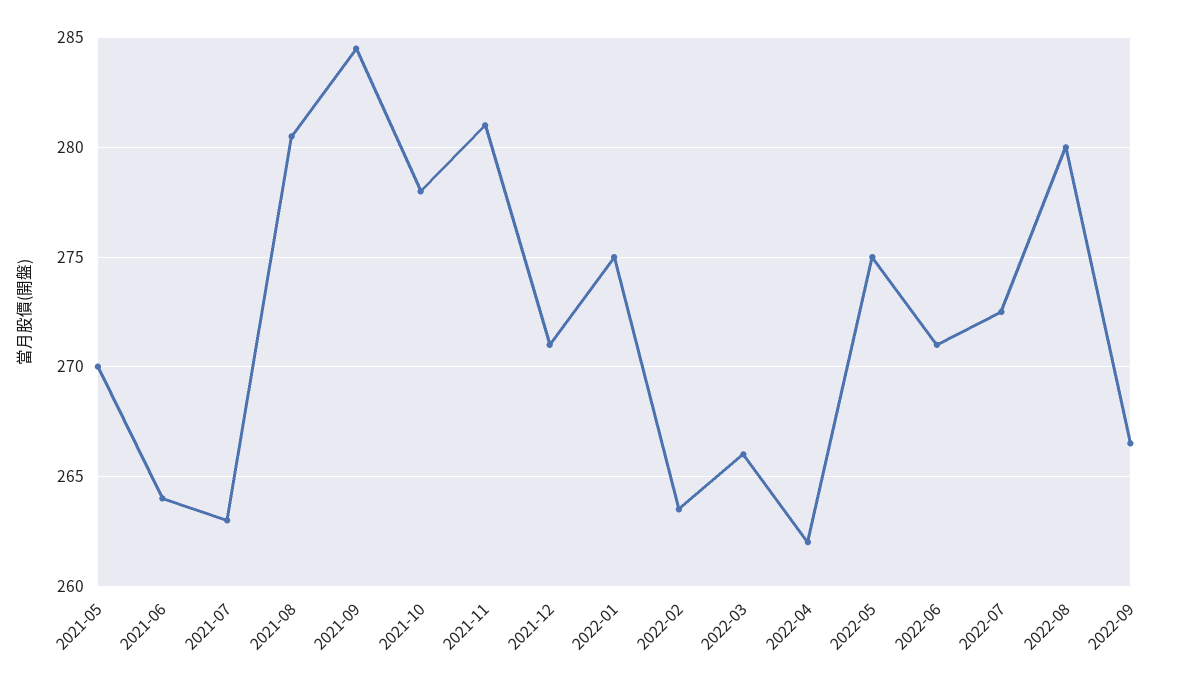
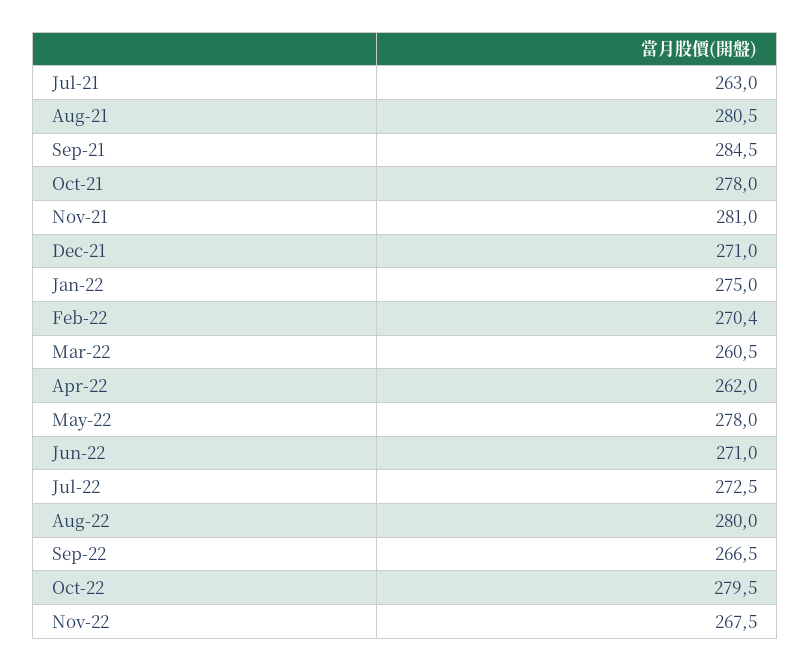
2021-05: 270 -> none
2021-06: 264 -> none
2022-02: 263.5 -> 270.4
2022-03: 266 -> 260.5
2022-05: 275 -> 278
Oct-22: none -> 279.5
Nov-22: none -> 267.5

